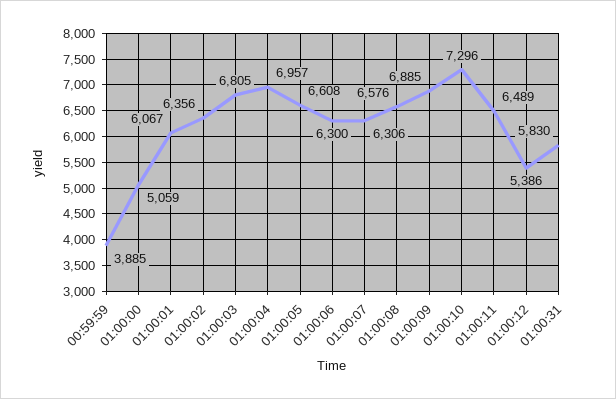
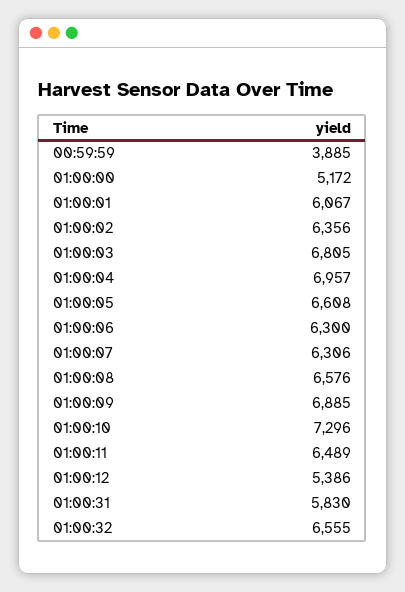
01:00:00: 5059 -> 5172
01:00:32: none -> 6555

